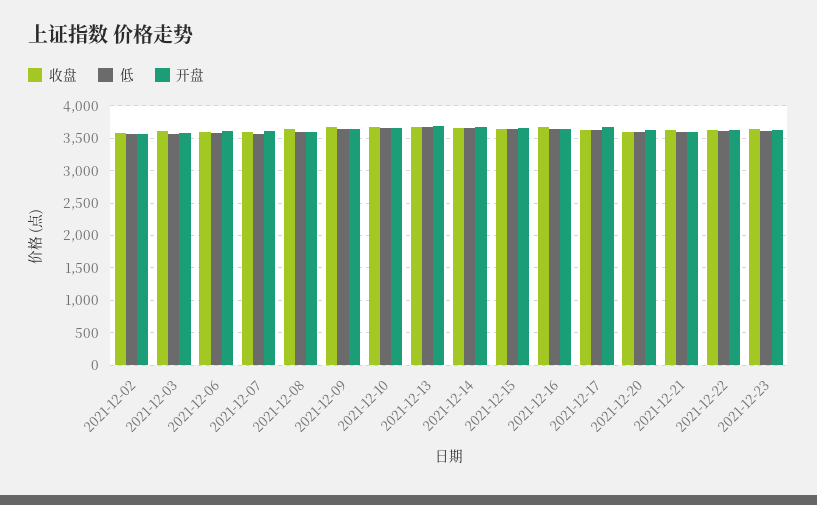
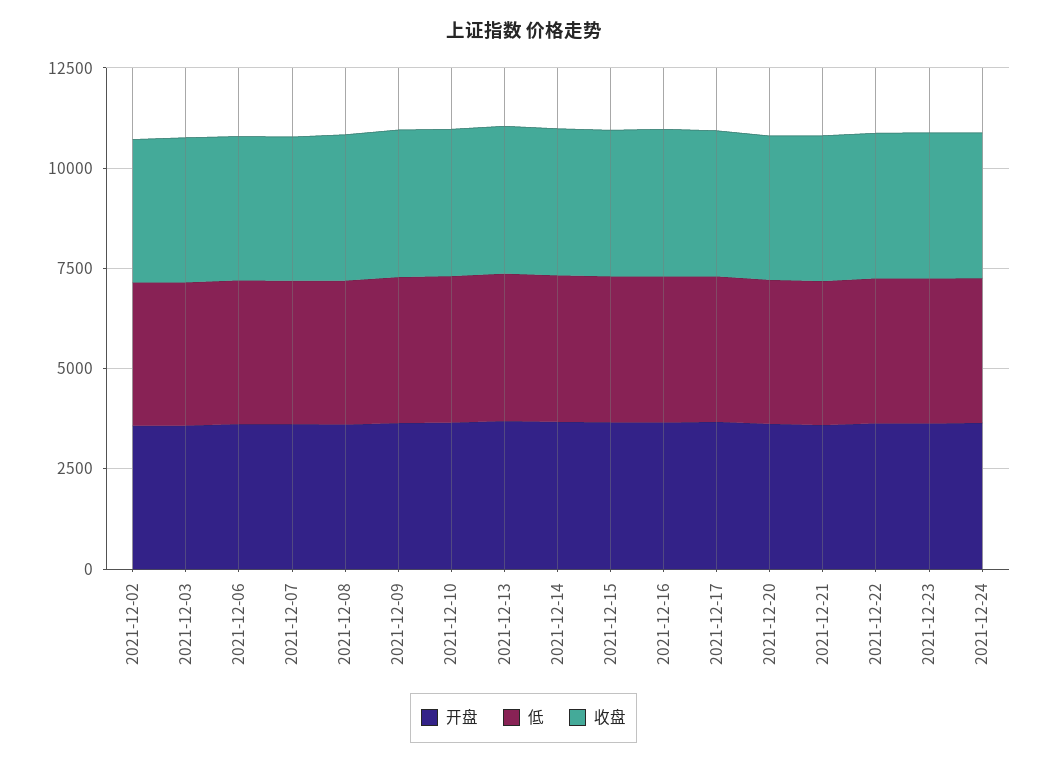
开盘, 2021-12-24: none -> 3500
低, 2021-12-24: none -> 3500
收盘, 2021-12-24: none -> 3500

